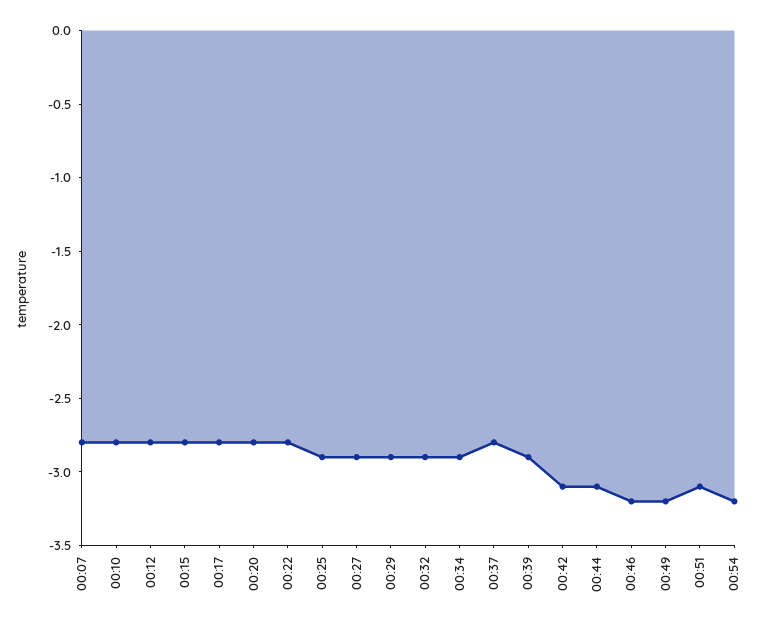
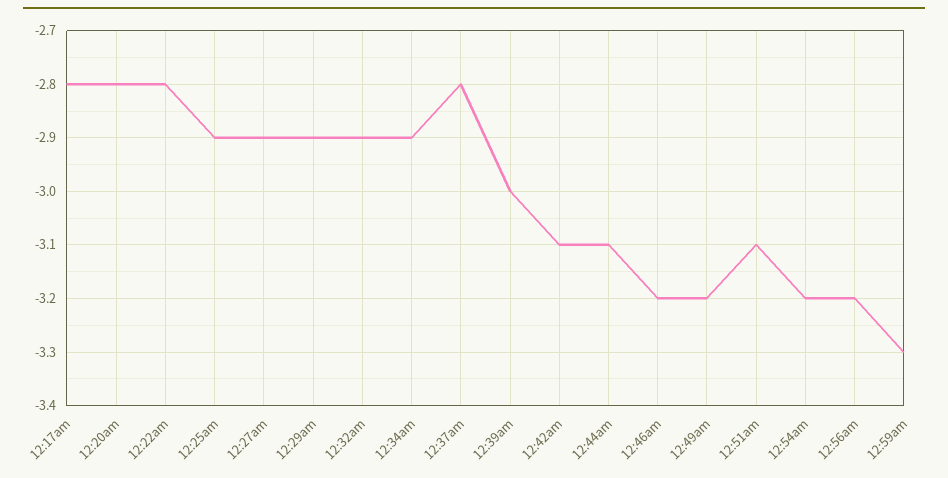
00:07: -2.8 -> none
00:10: -2.8 -> none
00:12: -2.8 -> none
00:15: -2.8 -> none
00:39: -2.9 -> -3
12:56am: none -> -3.2
12:59am: none -> -3.3

